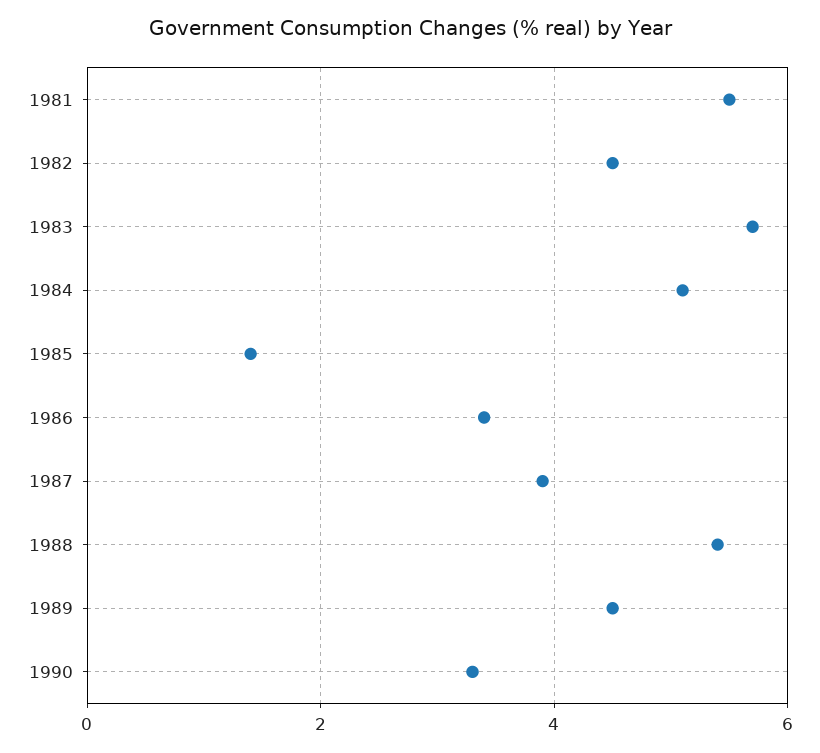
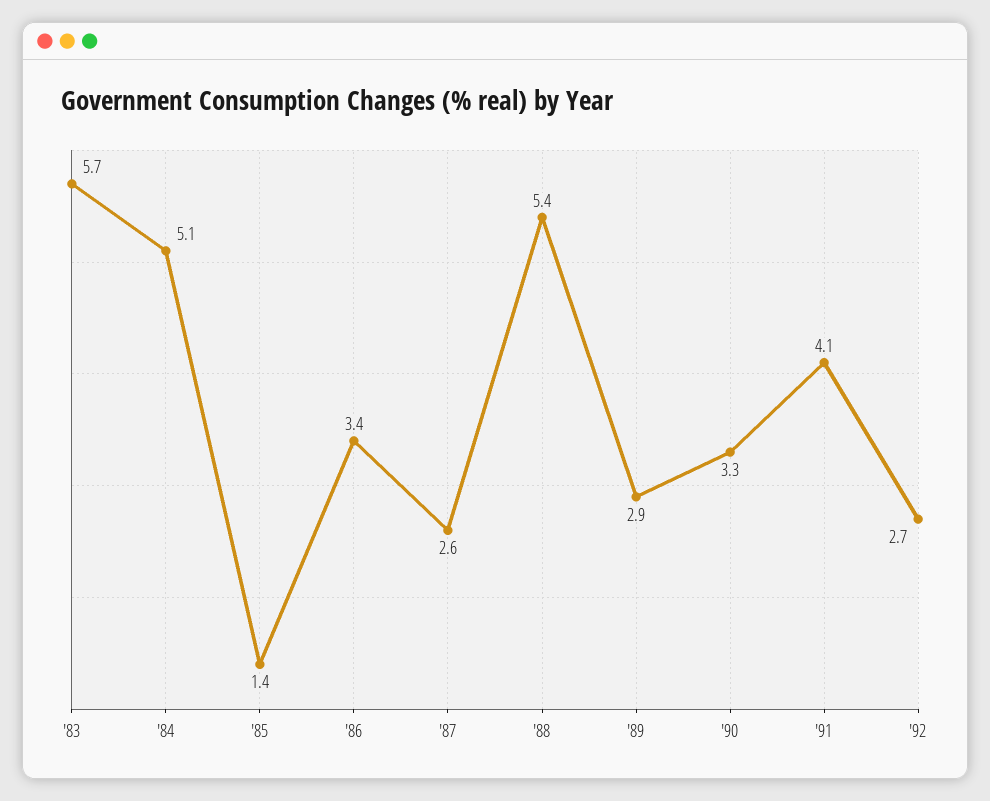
1981: 5.5 -> none
1982: 4.5 -> none
1987: 4 -> 2.6
1989: 4.5 -> 2.9
'91: none -> 4.1
'92: none -> 2.7

